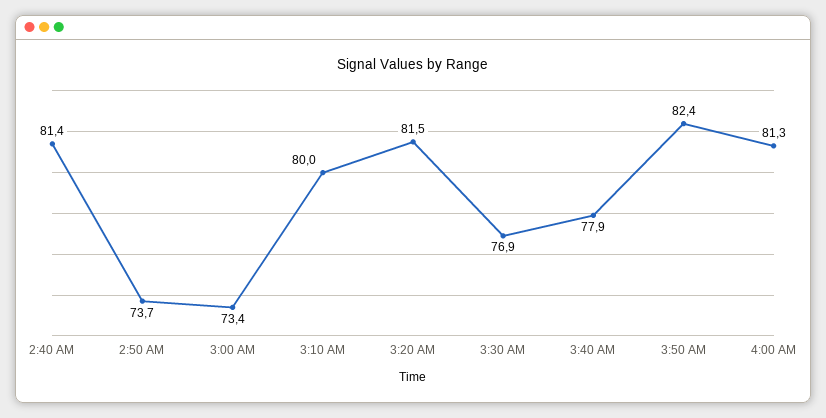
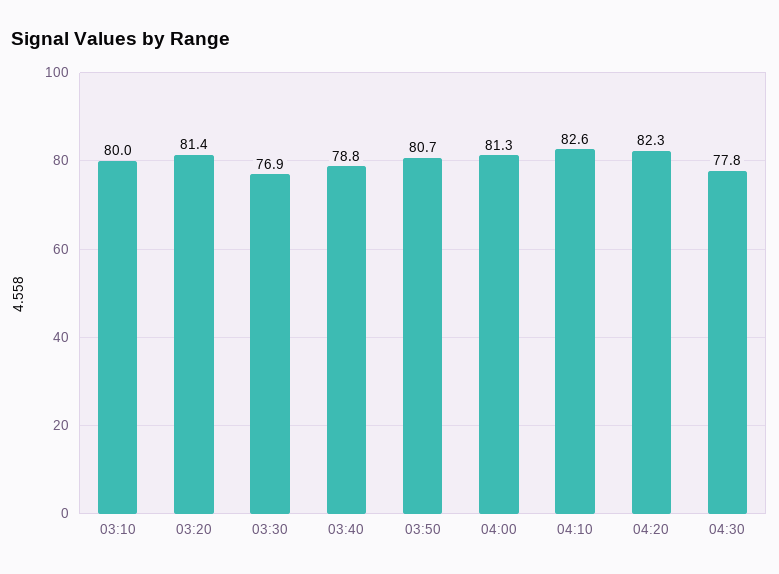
2:40 AM: 81.4 -> none
2:50 AM: 73.7 -> none
3:00 AM: 73.4 -> none
3:20 AM: 81.5 -> 81.4
3:40 AM: 77.9 -> 78.8
3:50 AM: 82.4 -> 80.7
04:10: none -> 82.6
04:20: none -> 82.3
04:30: none -> 77.8

